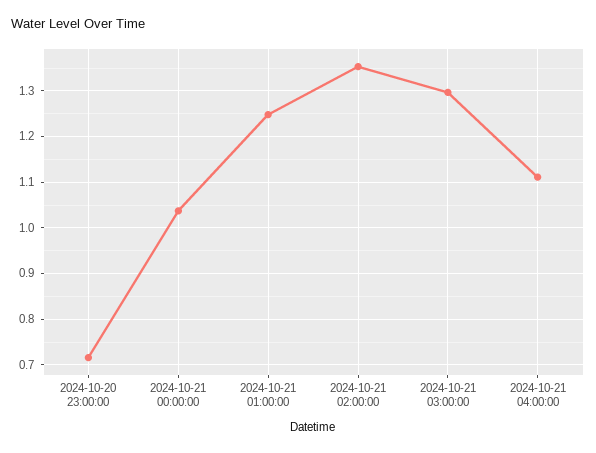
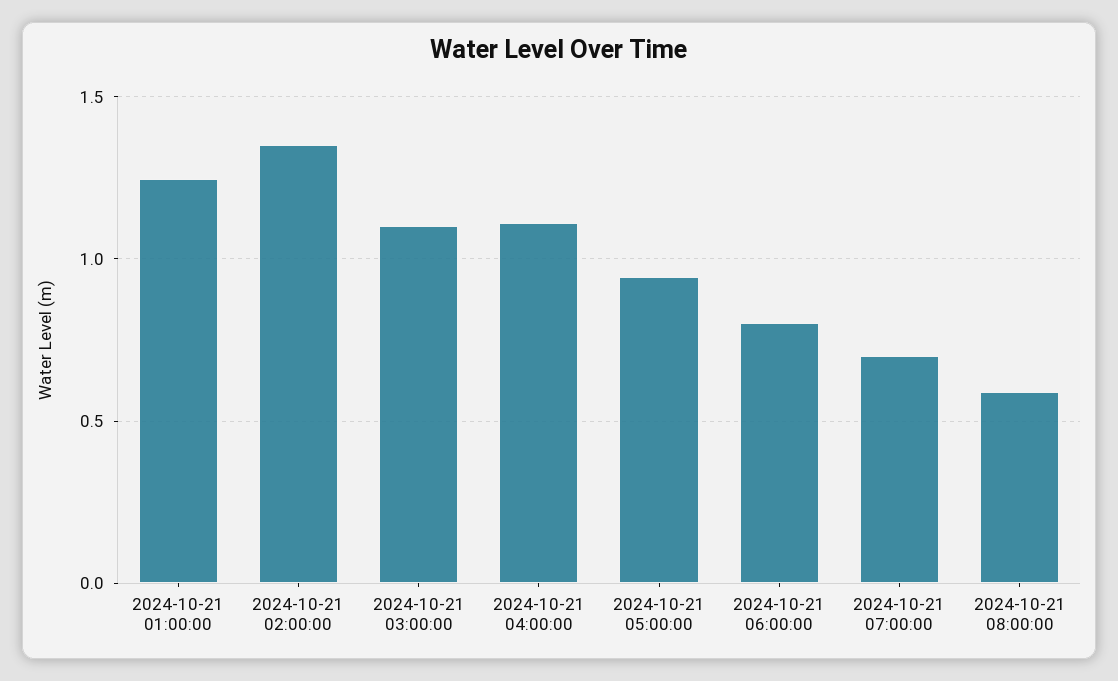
2024-10-20 23:00:00: 0.72 -> none
2024-10-21 00:00:00: 1.04 -> none
2024-10-21 03:00:00: 1.3 -> 1.1
2024-10-21 05:00:00: none -> 0.95
2024-10-21 06:00:00: none -> 0.8
2024-10-21 07:00:00: none -> 0.7
2024-10-21 08:00:00: none -> 0.6

